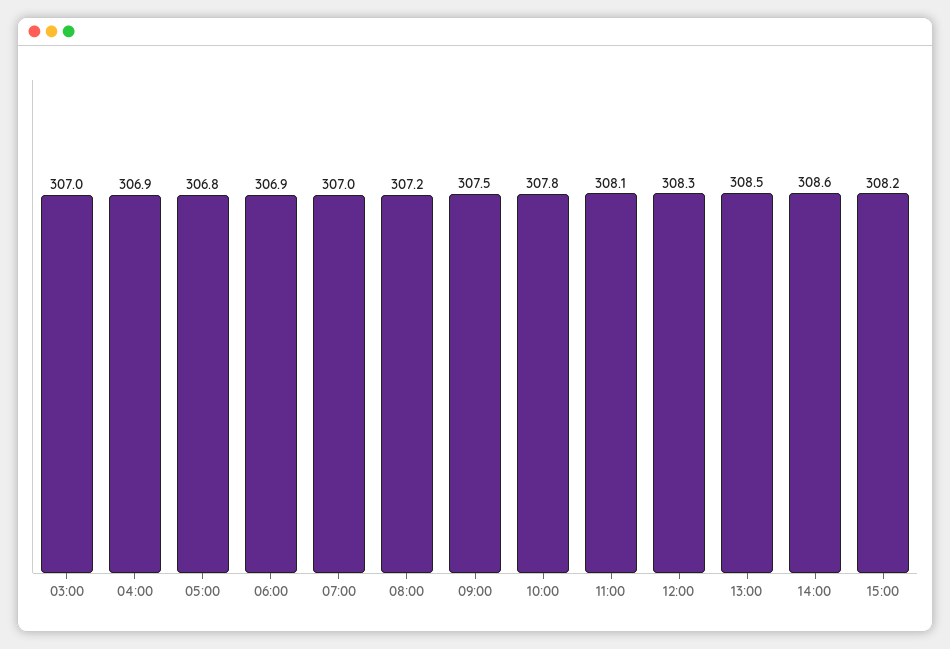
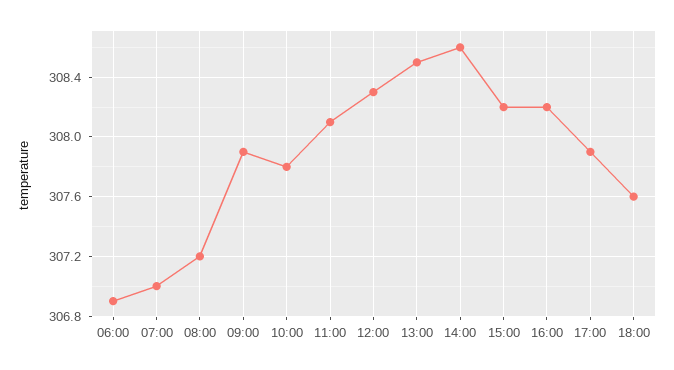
03:00: 307 -> none
04:00: 306.9 -> none
05:00: 306.8 -> none
09:00: 307.5 -> 307.9
16:00: none -> 308.2
17:00: none -> 307.9
18:00: none -> 307.6

